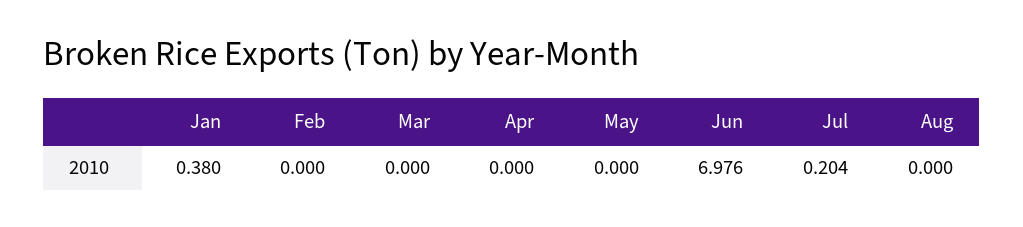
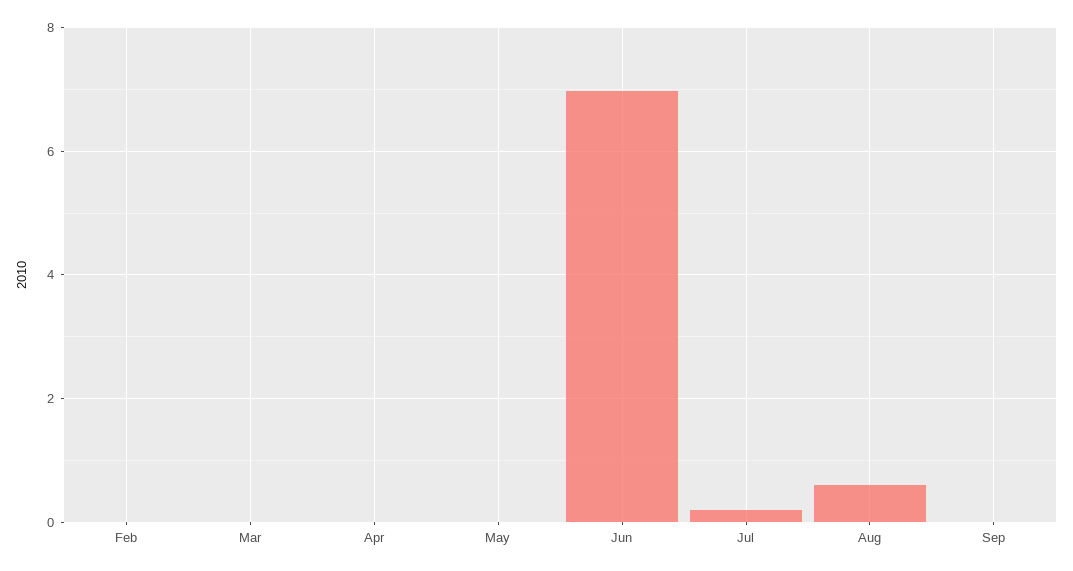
Jan: 0.38 -> none
Aug: 0 -> 0.6
Sep: none -> 0

